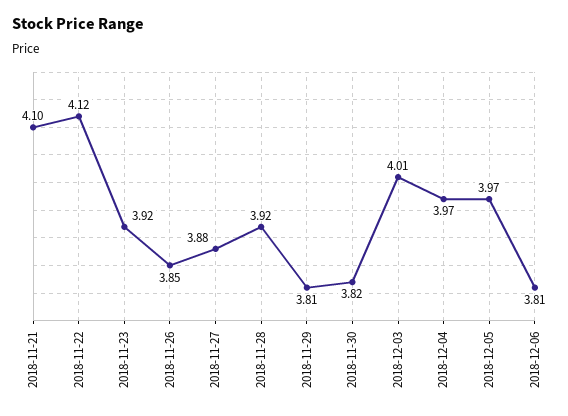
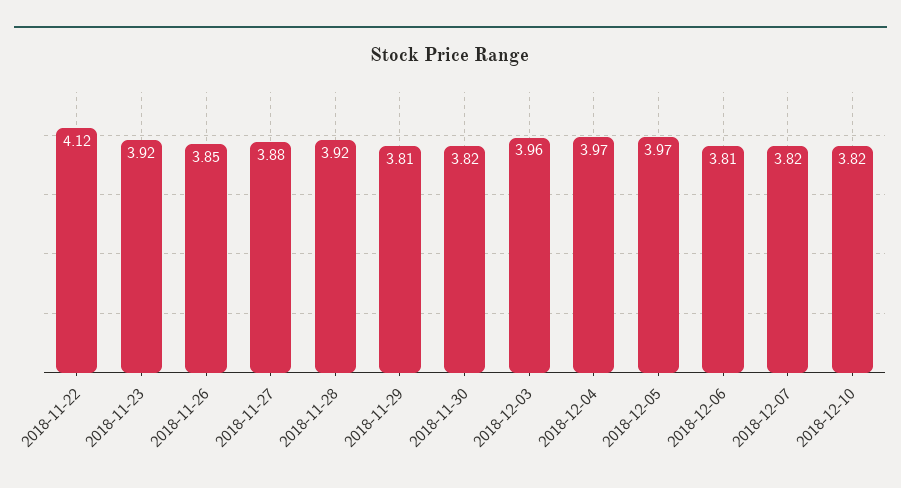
2018-11-21: 4.1 -> none
2018-12-03: 4.01 -> 3.96
2018-12-07: none -> 3.82
2018-12-10: none -> 3.82

